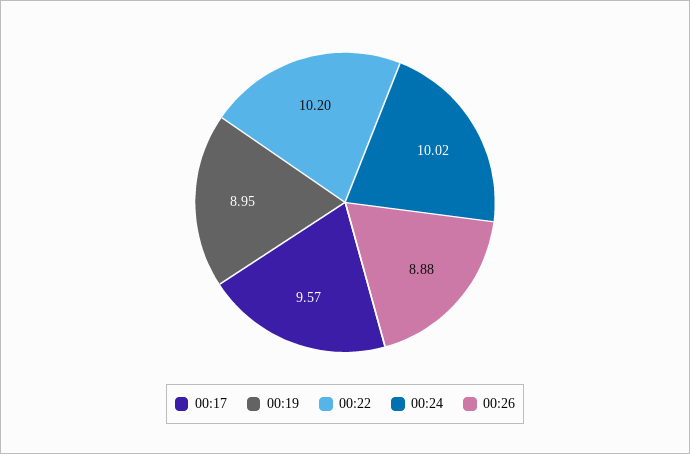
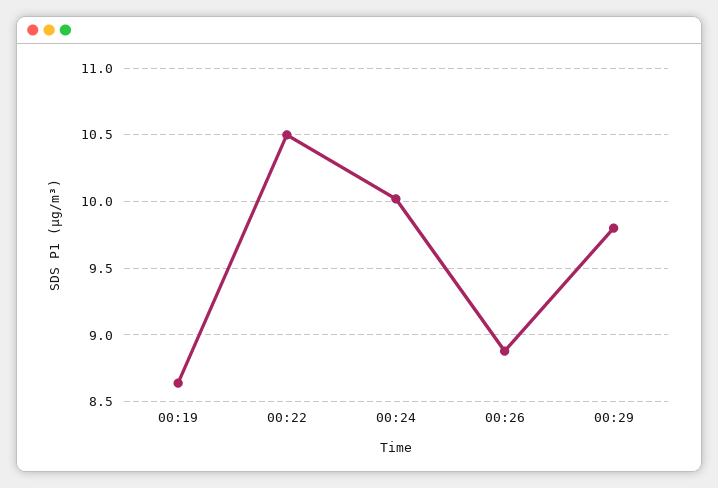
00:17: 9.57 -> none
00:19: 8.95 -> 8.65
00:22: 10.2 -> 10.5
00:29: none -> 9.8

